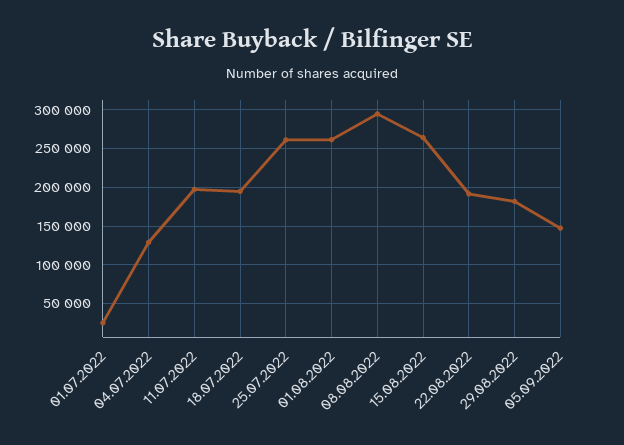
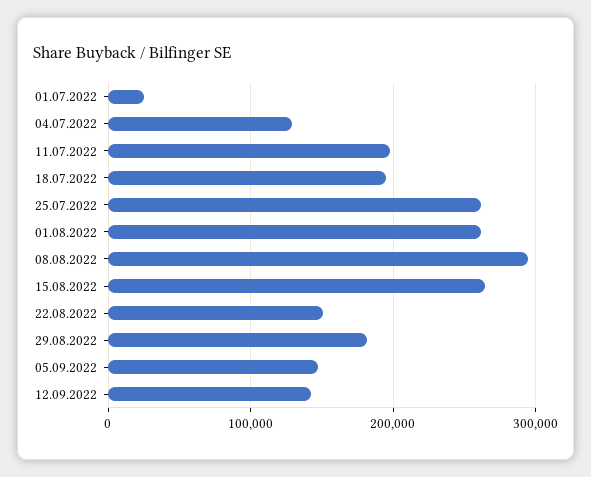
22.08.2022: 190000 -> 150000
12.09.2022: none -> 140000

